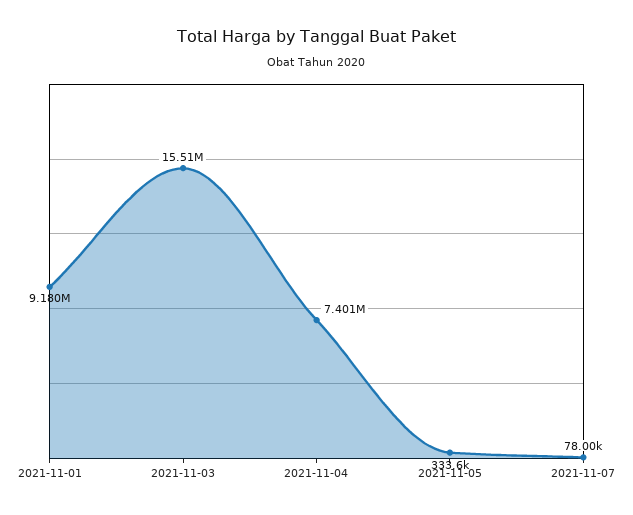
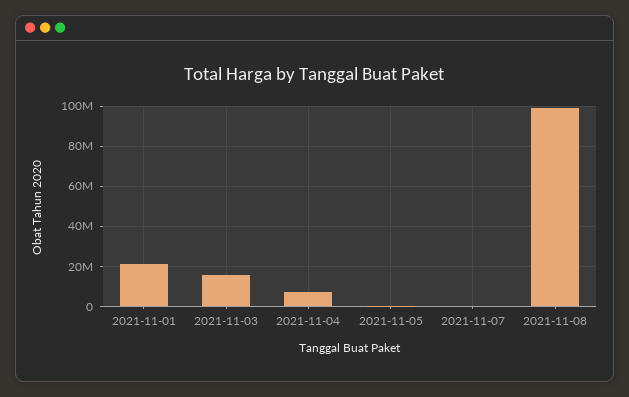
2021-11-01: 9180000 -> 20000000
2021-11-08: none -> 100000000

